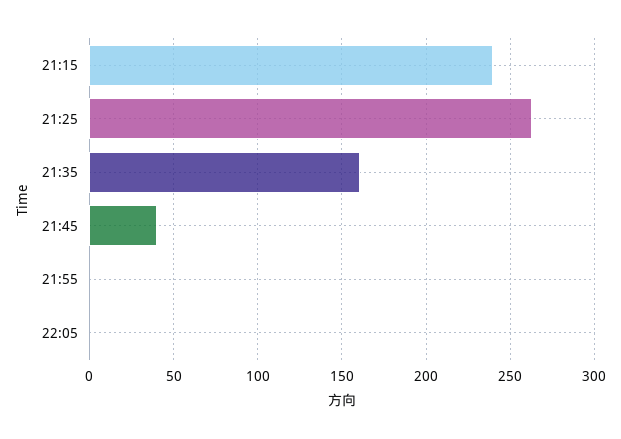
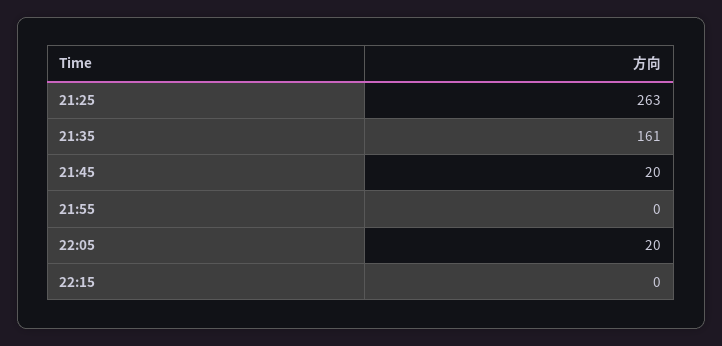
21:15: 240 -> none
21:45: 40 -> 20
22:05: 0 -> 20
22:15: none -> 0

